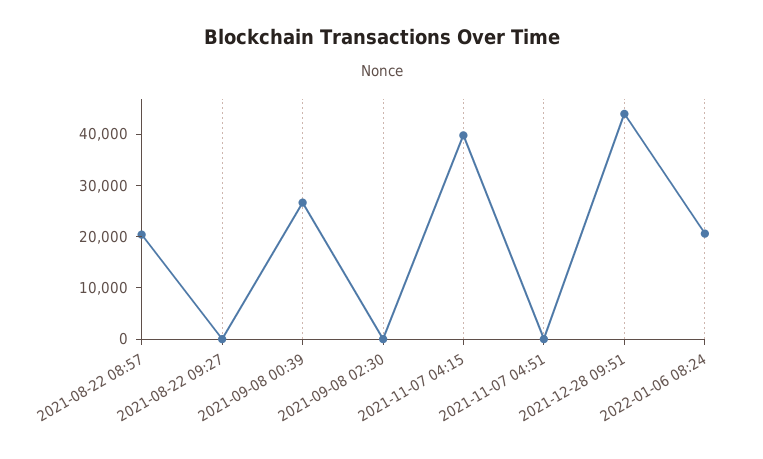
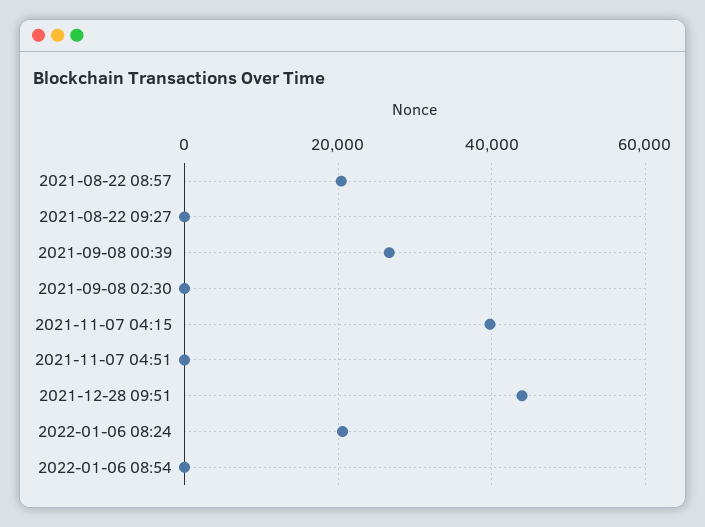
2022-01-06 08:54: none -> 0

